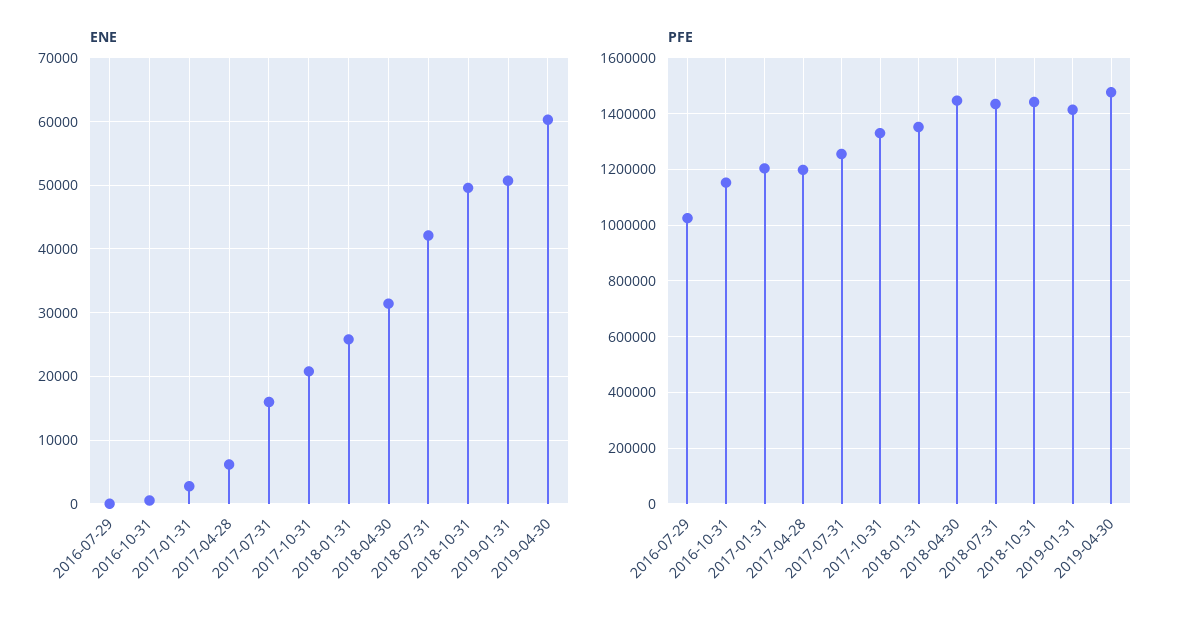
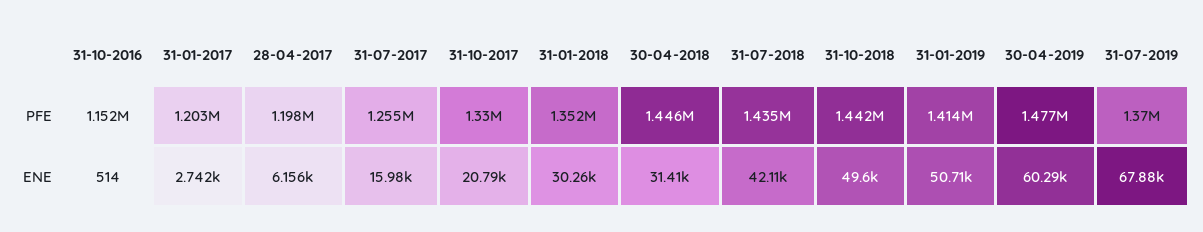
ENE, 2016-07-29: 0 -> none
ENE, 2018-01-31: 26000 -> 30260
PFE, 2016-07-29: 1025000 -> none
PFE, 31-07-2019: none -> 1370000
ENE, 31-07-2019: none -> 67880

